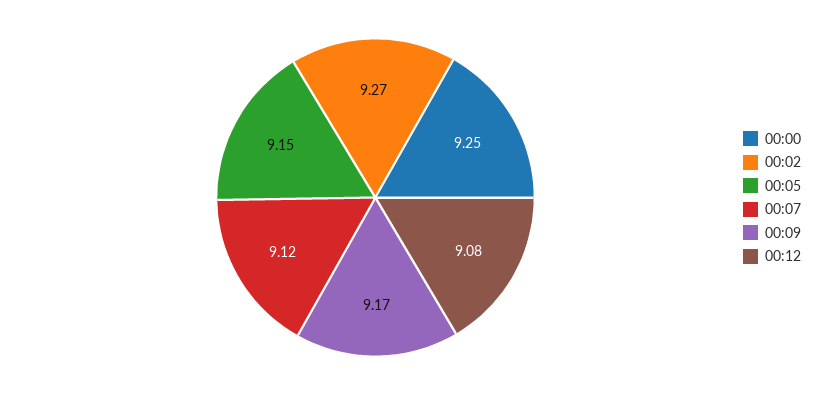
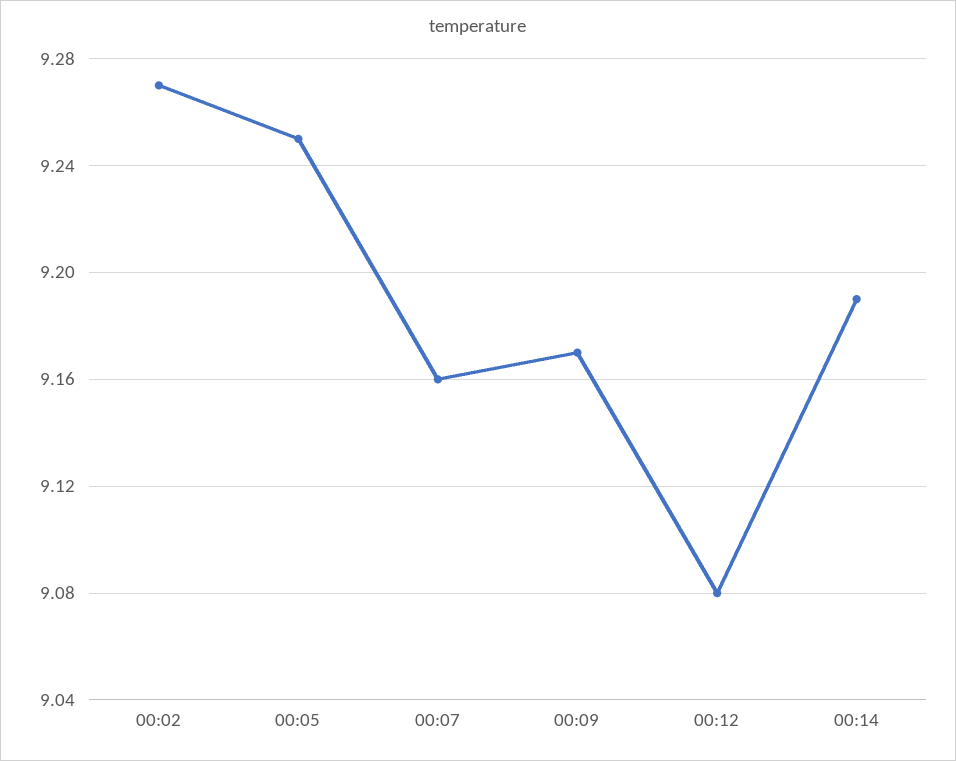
00:00: 9.25 -> none
00:05: 9.15 -> 9.25
00:07: 9.12 -> 9.16
00:14: none -> 9.19

